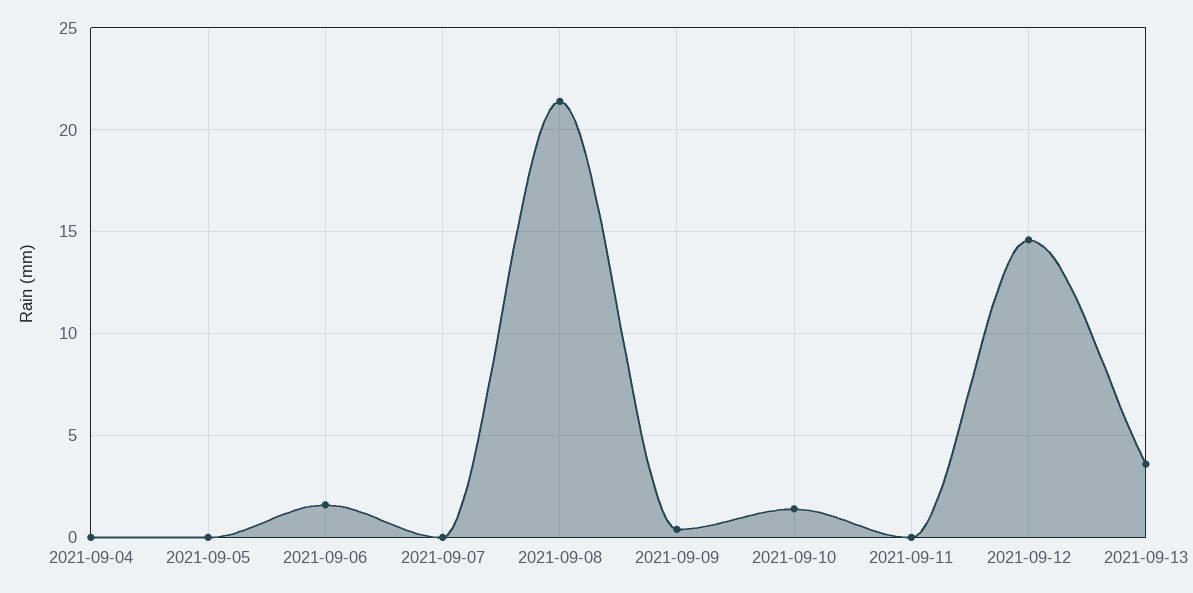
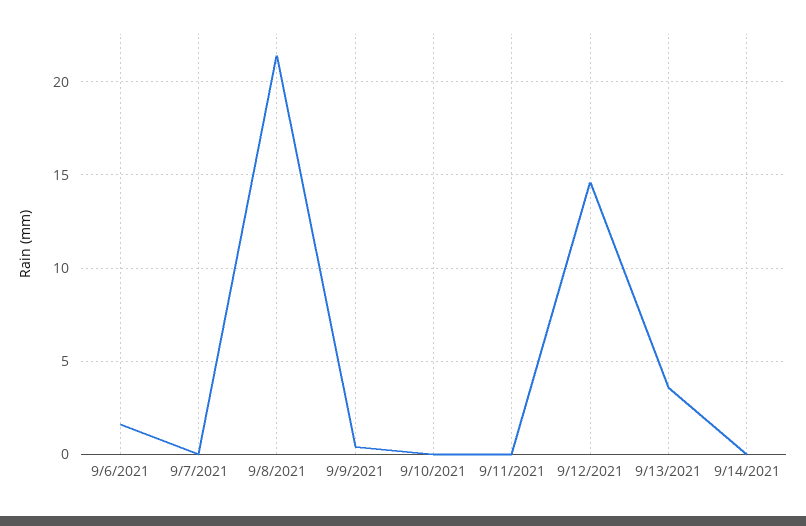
2021-09-04: 0 -> none
2021-09-05: 0 -> none
2021-09-10: 1.5 -> 0
9/14/2021: none -> 0

